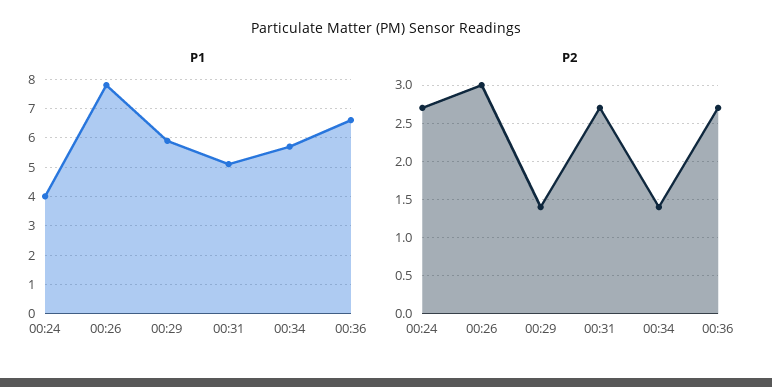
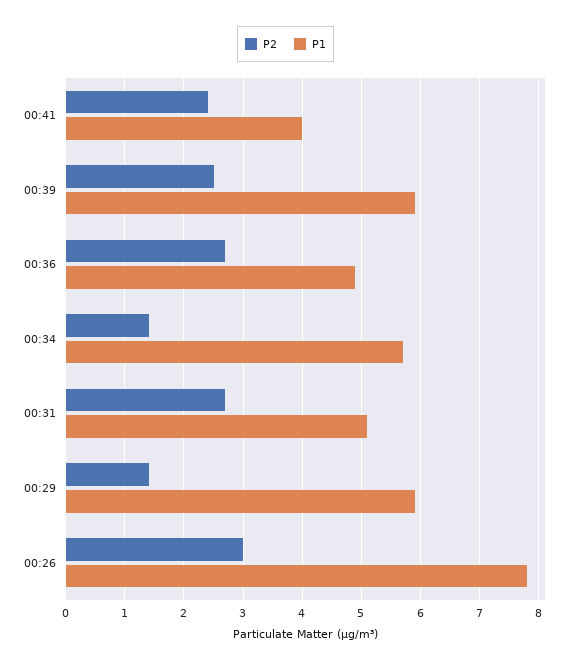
P1, 00:24: 4 -> none
P1, 00:36: 6.5 -> 5
P2, 00:24: 2.7 -> none
P2, 00:41: none -> 2.5
P1, 00:41: none -> 4
P2, 00:39: none -> 2.5
P1, 00:39: none -> 6

